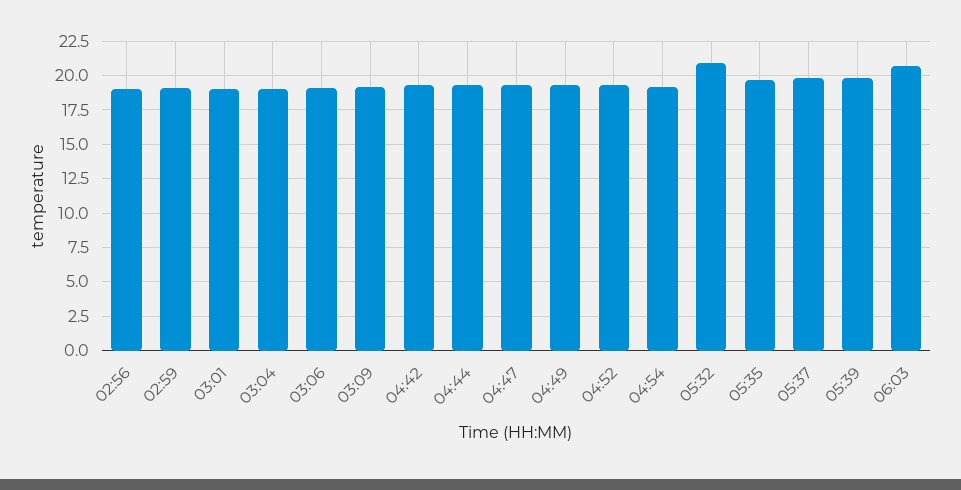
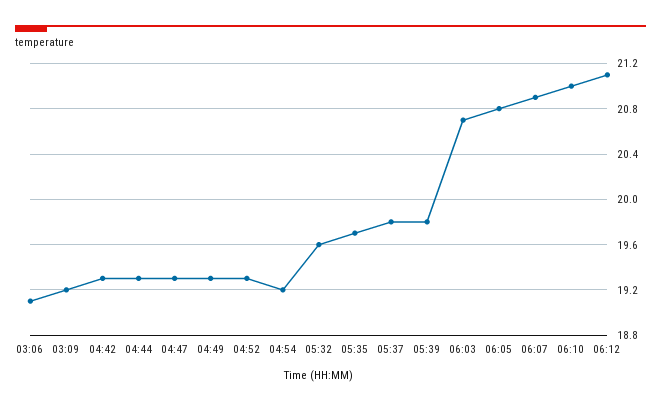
02:56: 19 -> none
02:59: 19 -> none
03:01: 19 -> none
03:04: 19 -> none
05:32: 21 -> 19.6
06:05: none -> 20.8
06:07: none -> 20.9
06:10: none -> 21
06:12: none -> 21.1

